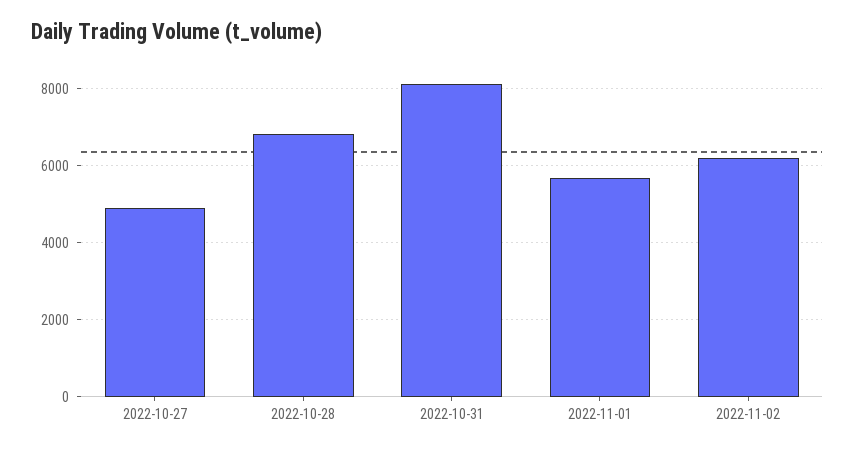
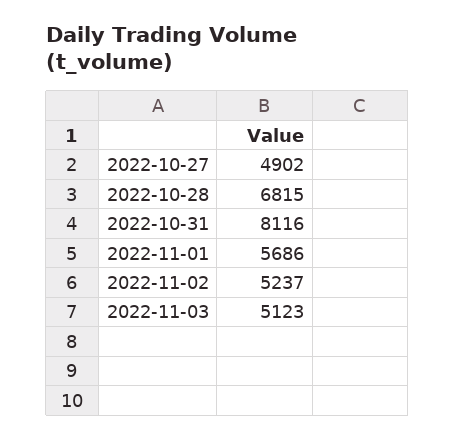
2022-11-02: 6200 -> 5237
2022-11-03: none -> 5123

